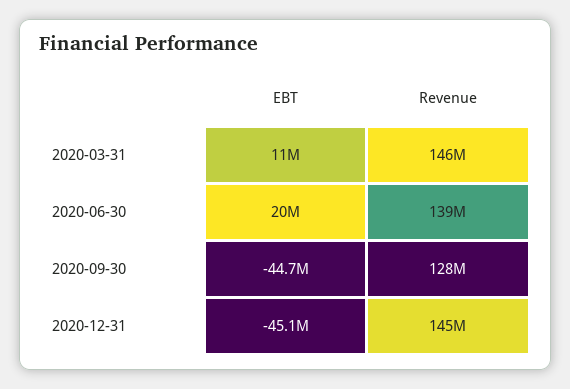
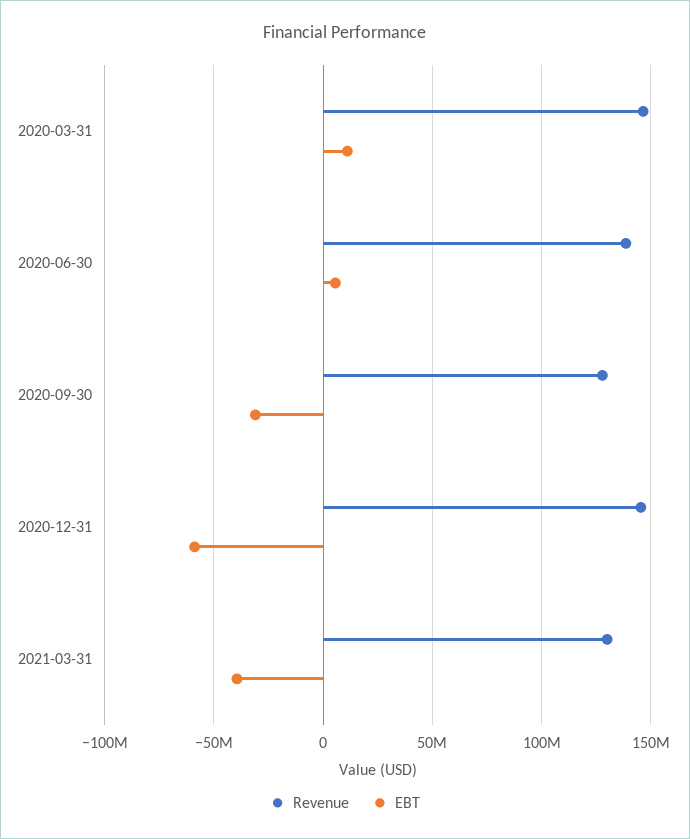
EBT, 2020-06-30: 20000000 -> 5000000
EBT, 2020-09-30: -44700000 -> -30000000
EBT, 2020-12-31: -45100000 -> -60000000
Revenue, 2021-03-31: none -> 130000000
EBT, 2021-03-31: none -> -40000000

